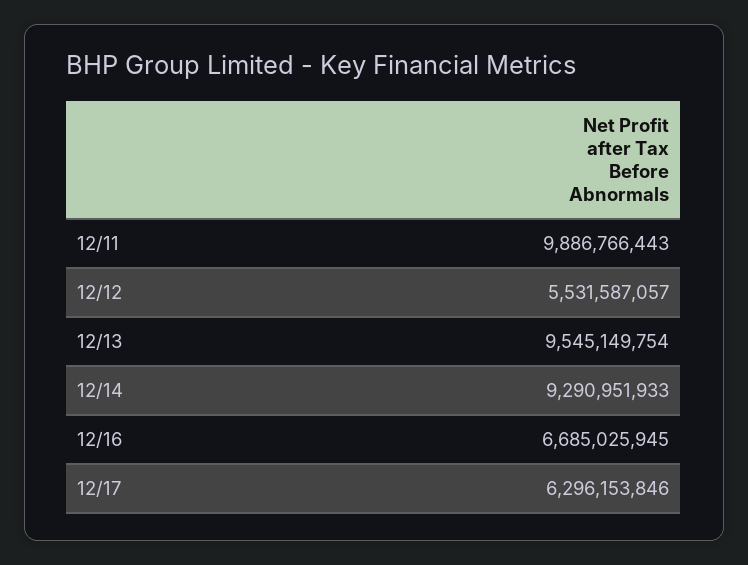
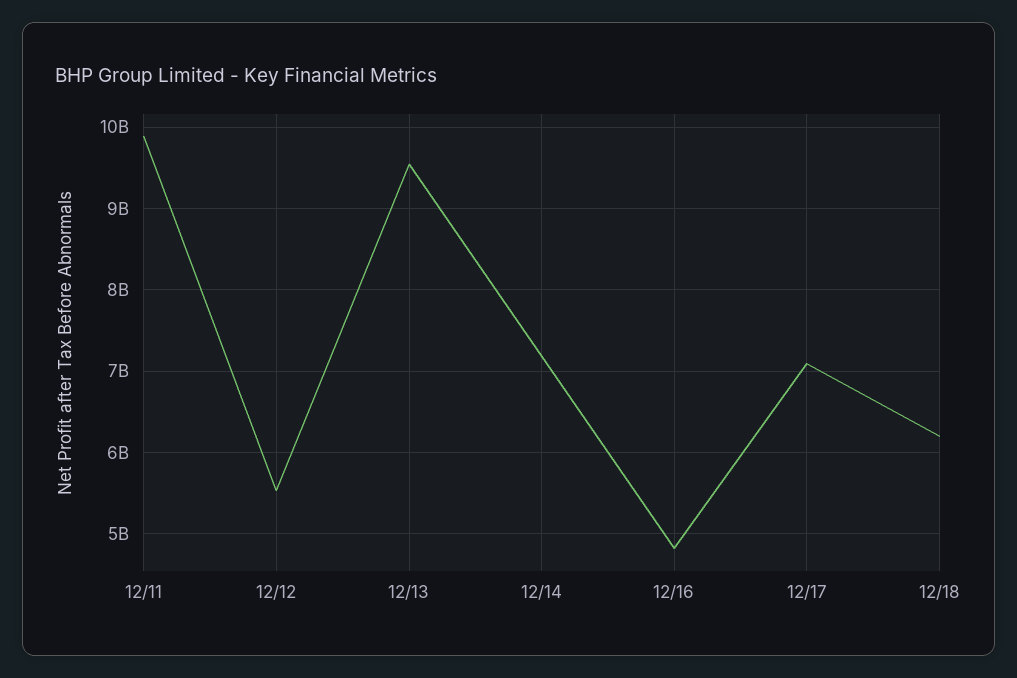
12/14: 9290951933 -> 7200000000
12/16: 6685025945 -> 4800000000
12/17: 6296153846 -> 7100000000
12/18: none -> 6200000000

